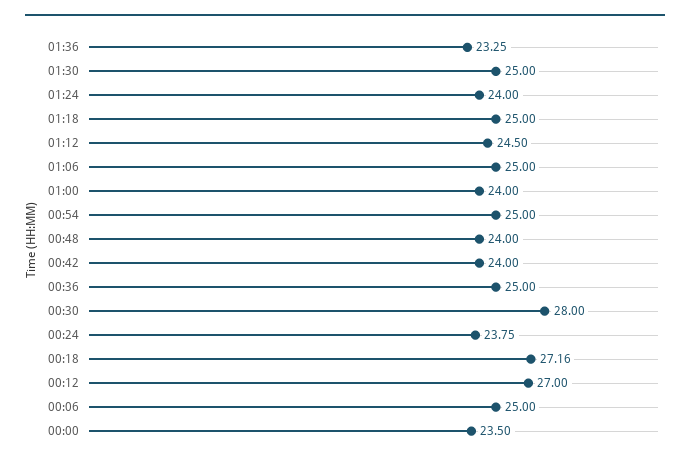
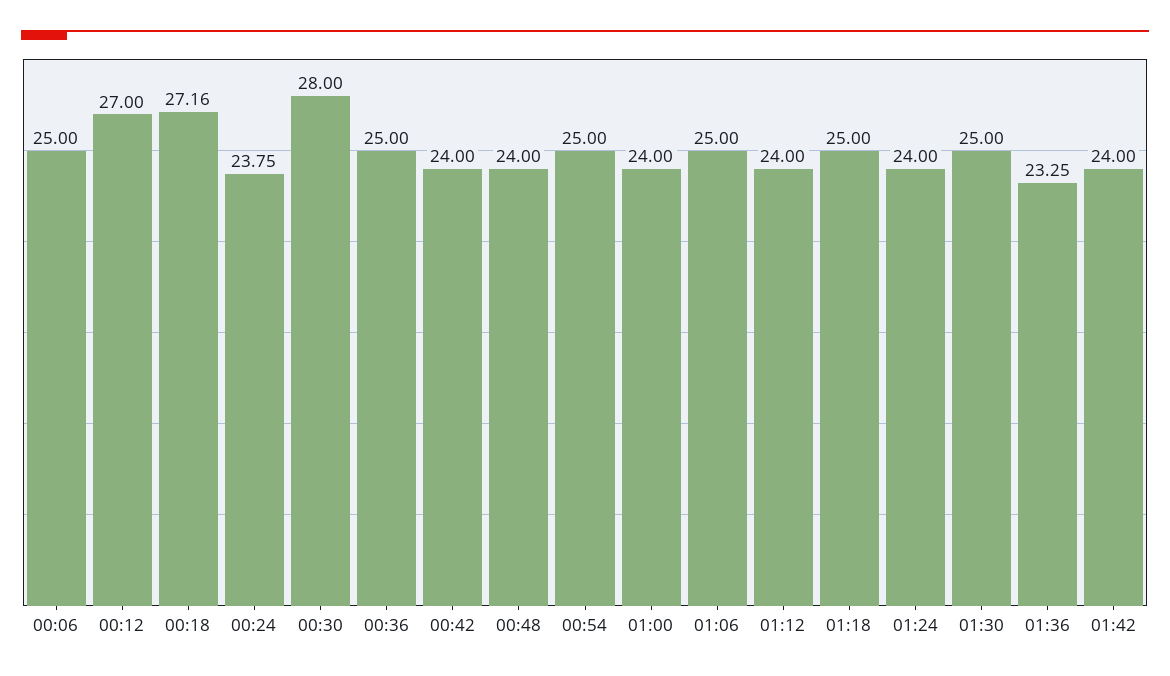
01:12: 24.5 -> 24
00:00: 23.5 -> none
01:42: none -> 24

